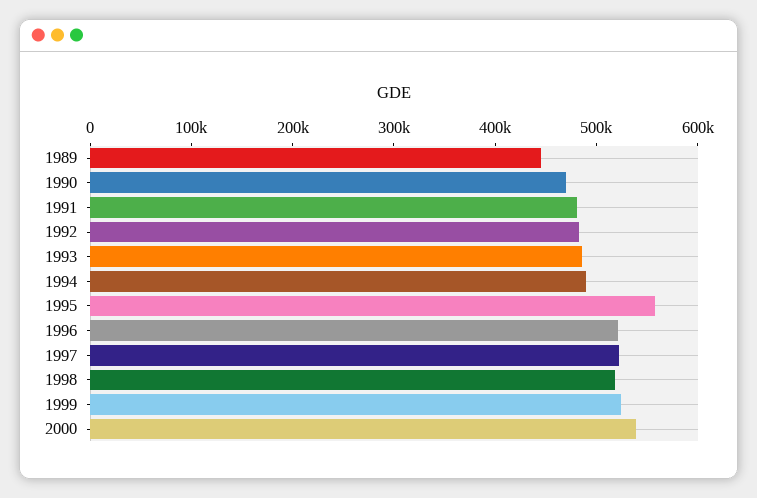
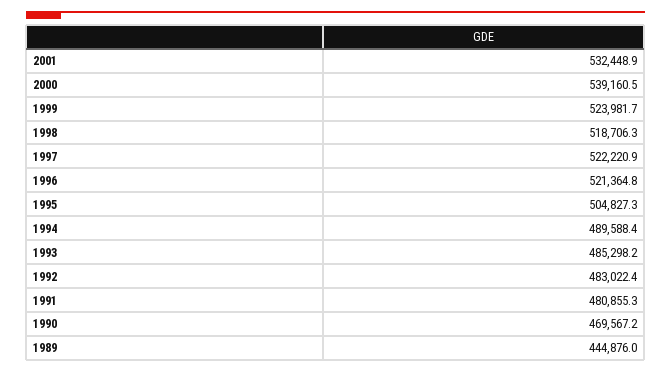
1995: 560000 -> 504827.3
2001: none -> 532448.9

